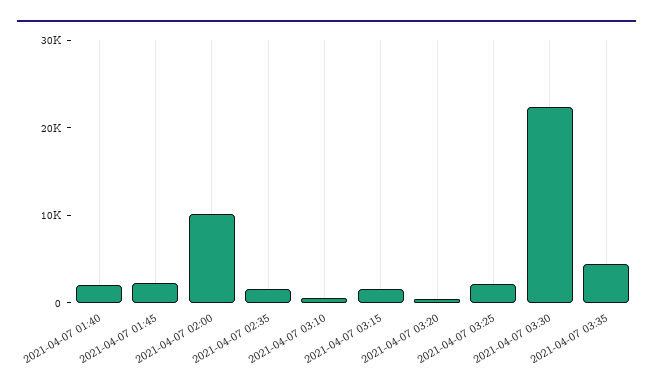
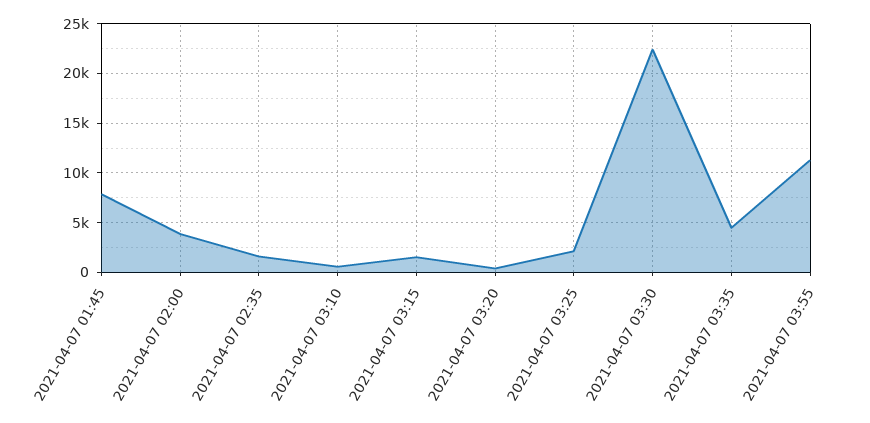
2021-04-07 01:40: 2000 -> none
2021-04-07 01:45: 2000 -> 8000
2021-04-07 02:00: 10000 -> 4000
2021-04-07 03:55: none -> 11000

